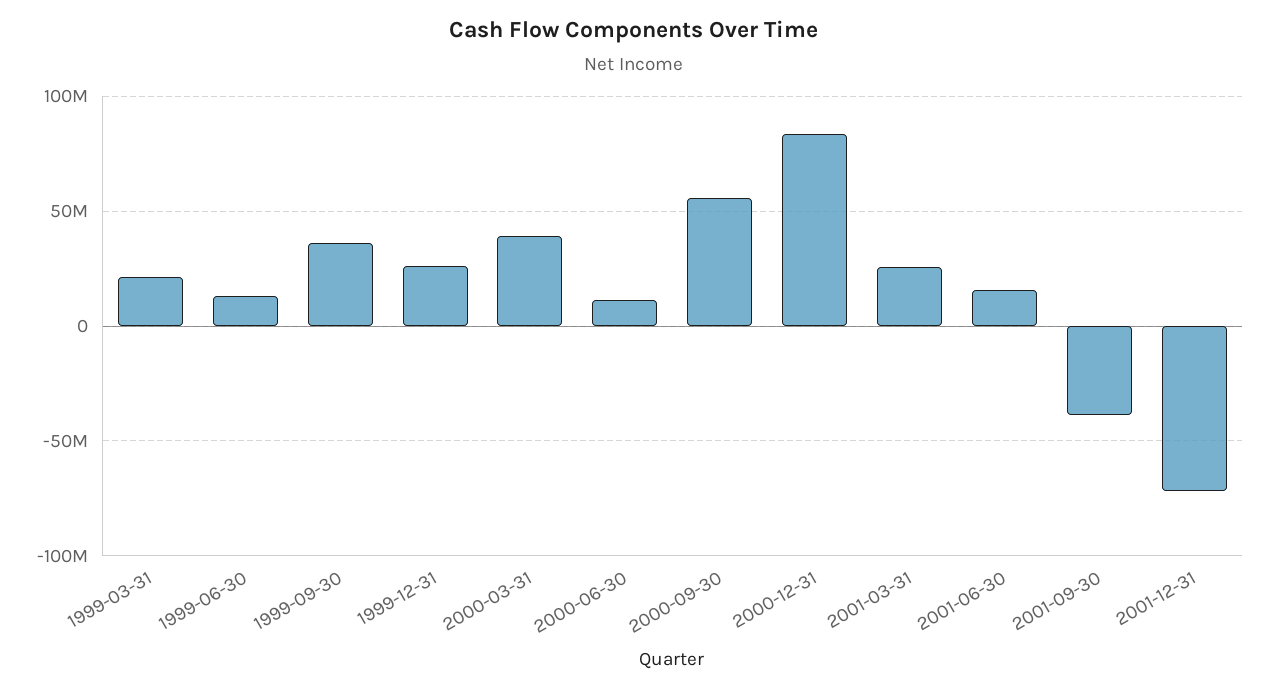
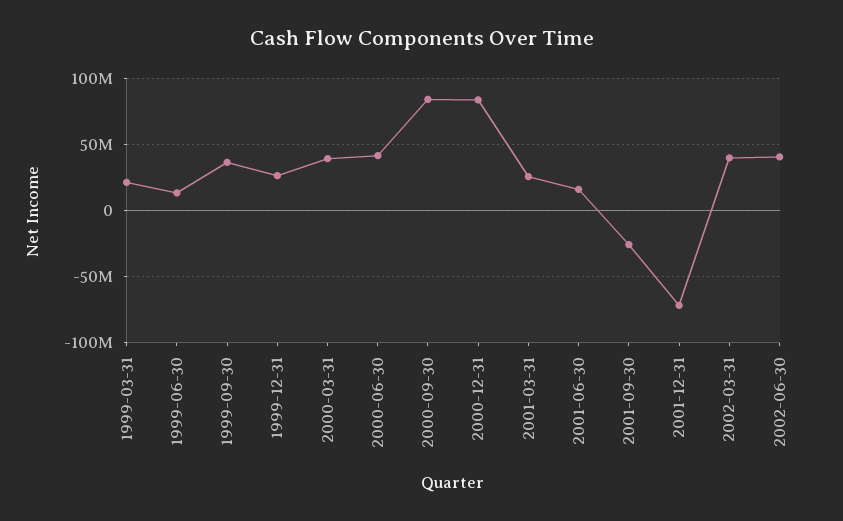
2000-06-30: 10000000 -> 40000000
2000-09-30: 55000000 -> 85000000
2001-09-30: -40000000 -> -25000000
2002-03-31: none -> 40000000
2002-06-30: none -> 40000000

